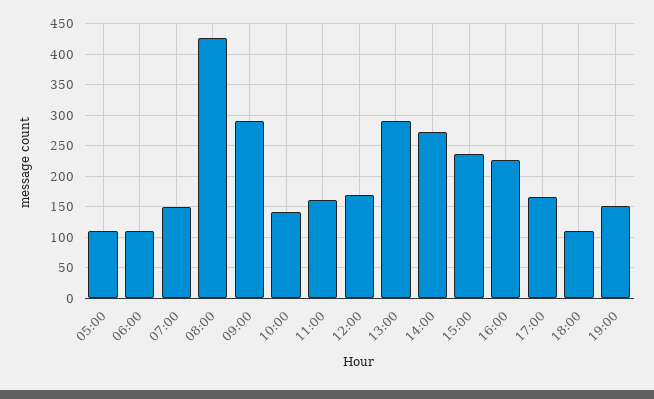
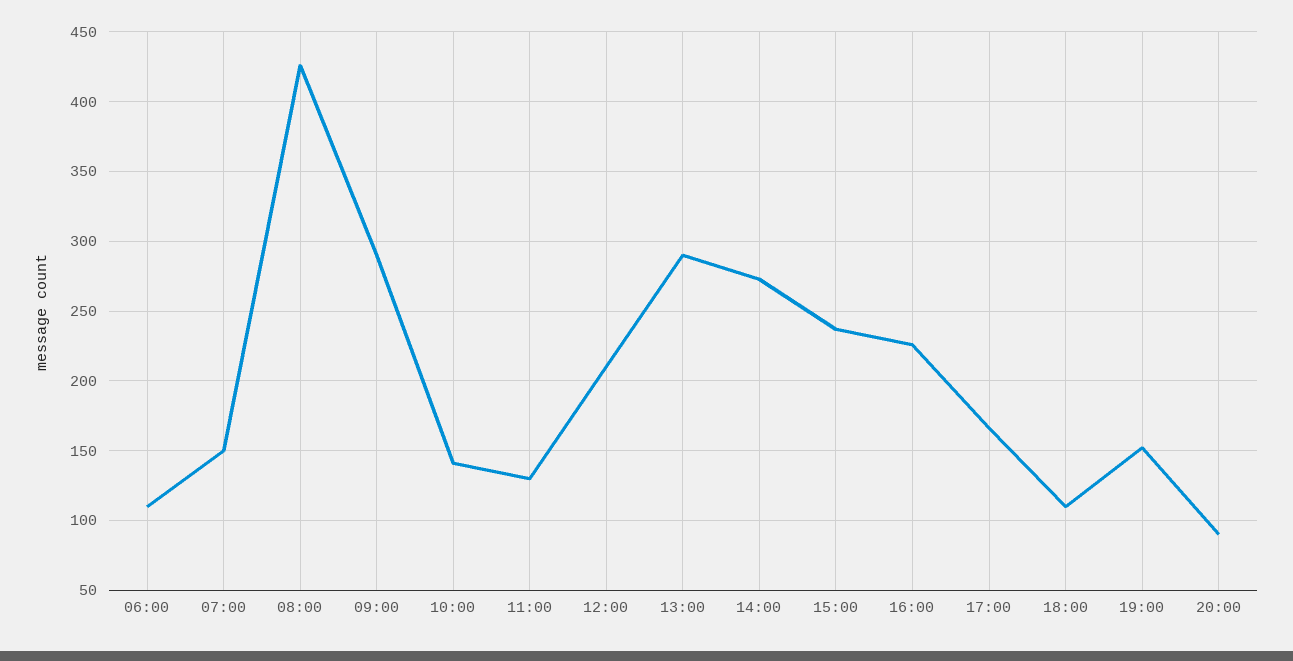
05:00: 110 -> none
11:00: 160 -> 130
12:00: 170 -> 210
20:00: none -> 90

